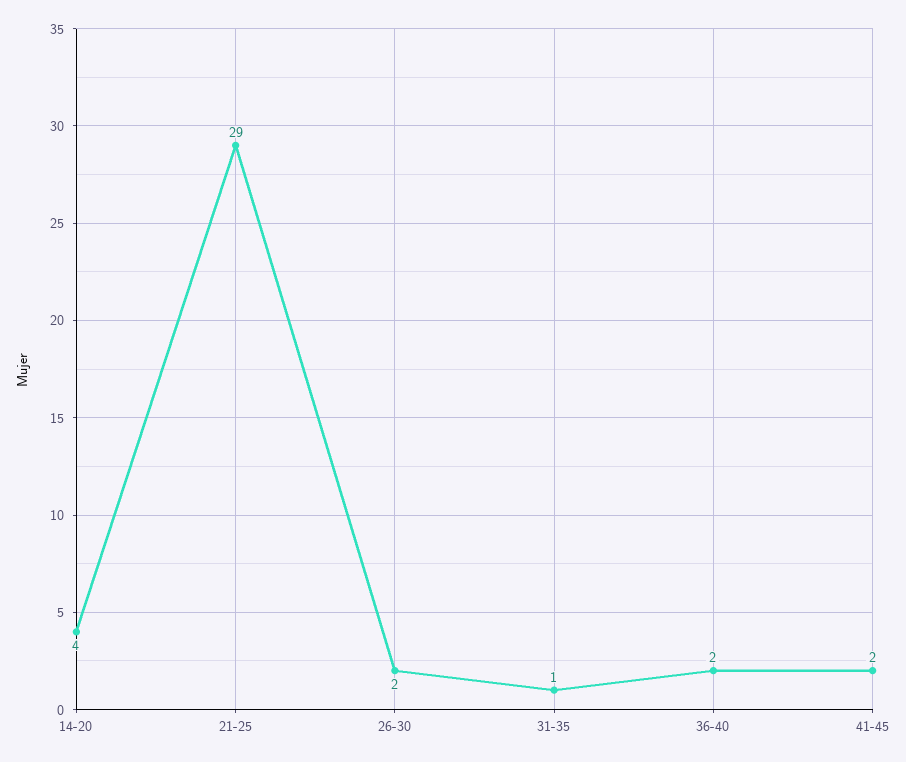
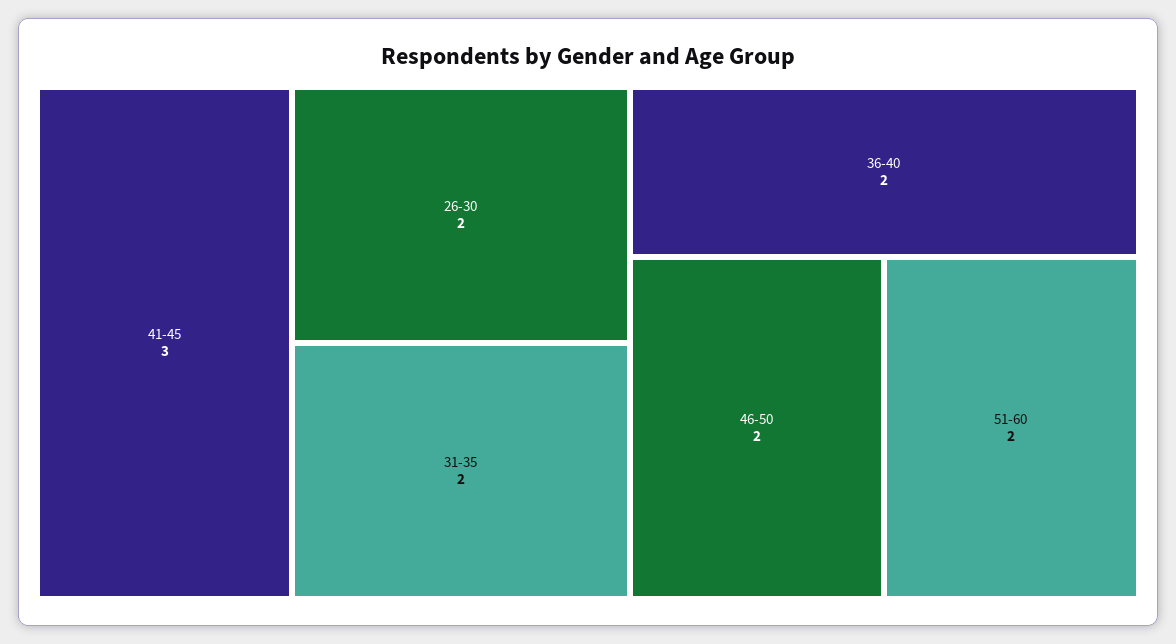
14-20: 4 -> none
21-25: 29 -> none
31-35: 1 -> 2
41-45: 2 -> 3
46-50: none -> 2
51-60: none -> 2

